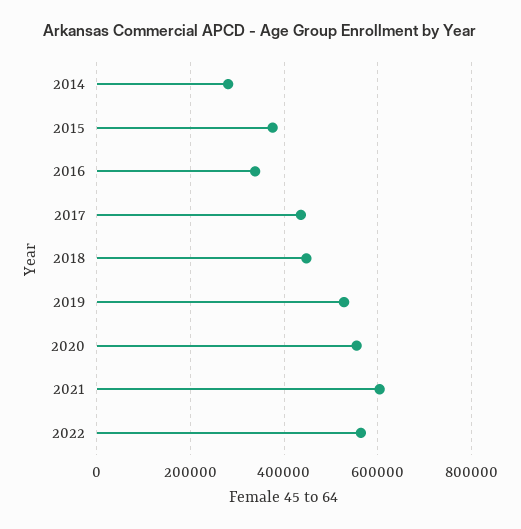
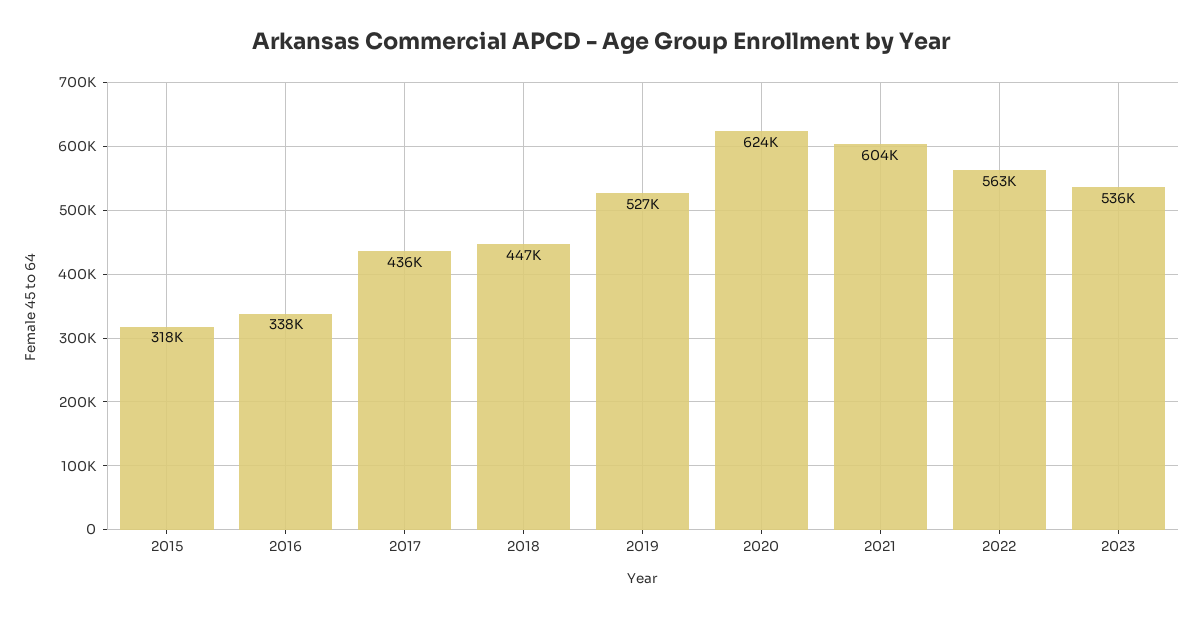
2014: 280000 -> none
2015: 380000 -> 318000
2020: 560000 -> 624000
2023: none -> 536000

